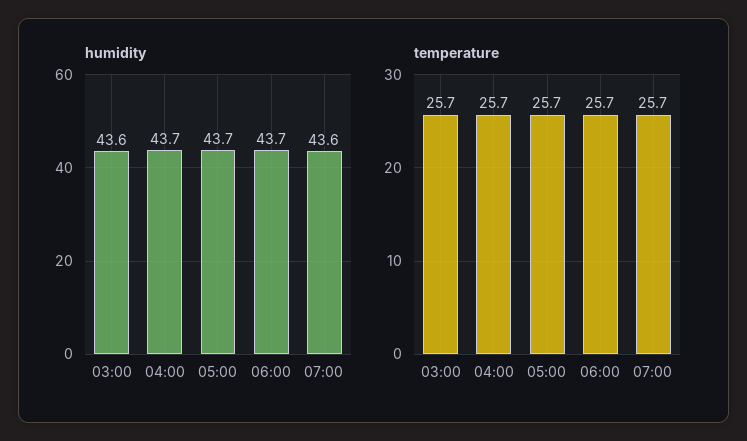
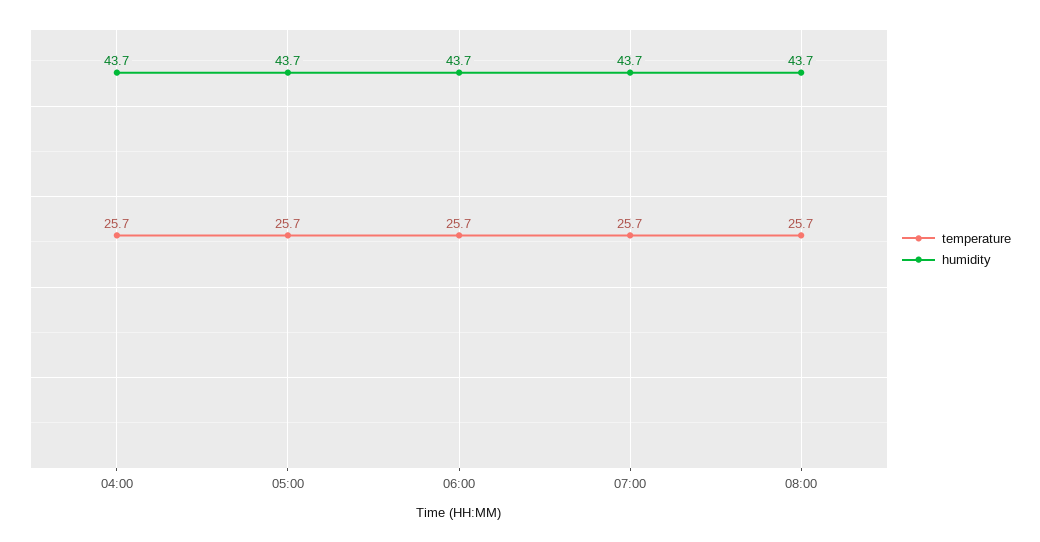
humidity, 03:00: 43.6 -> none
humidity, 07:00: 43.6 -> 43.7
temperature, 03:00: 25.7 -> none
temperature, 08:00: none -> 25.7
humidity, 08:00: none -> 43.7

